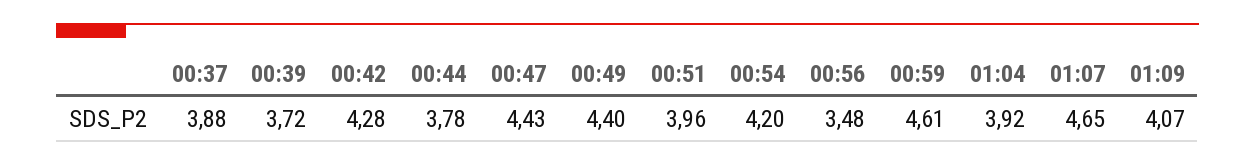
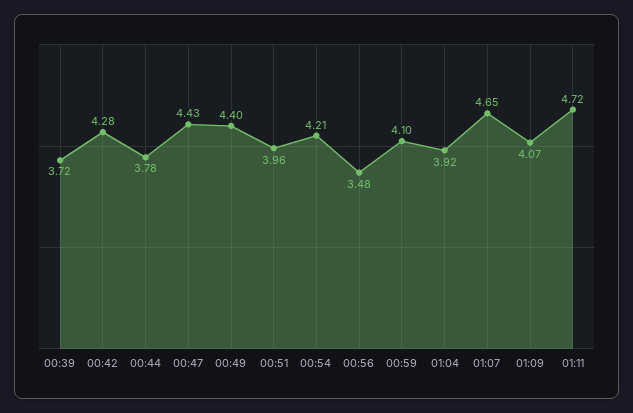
00:37: 3.88 -> none
00:54: 4.2 -> 4.21
00:59: 4.61 -> 4.1
01:11: none -> 4.72

